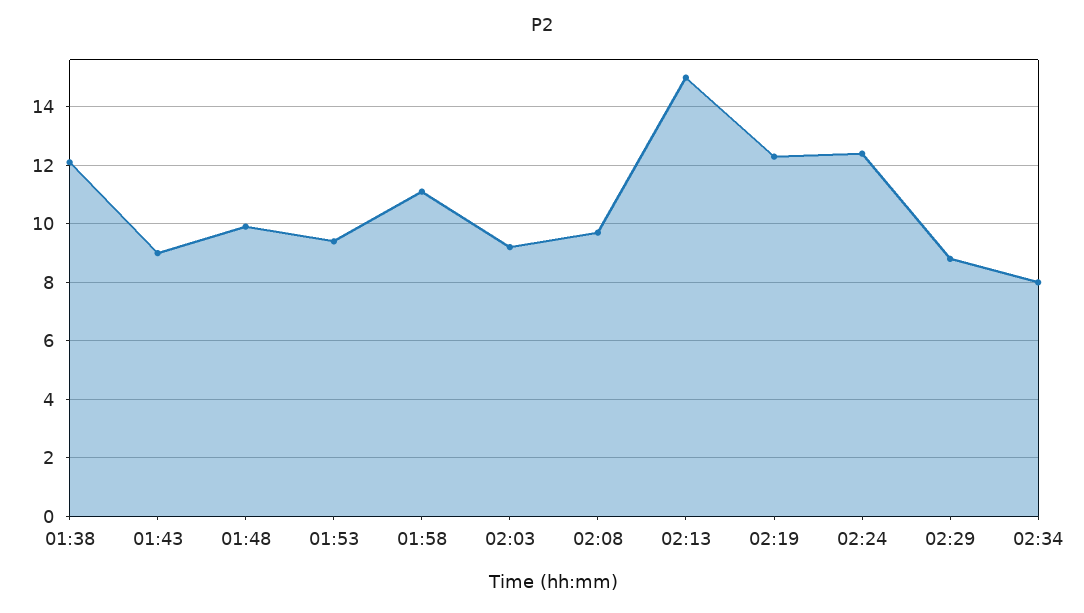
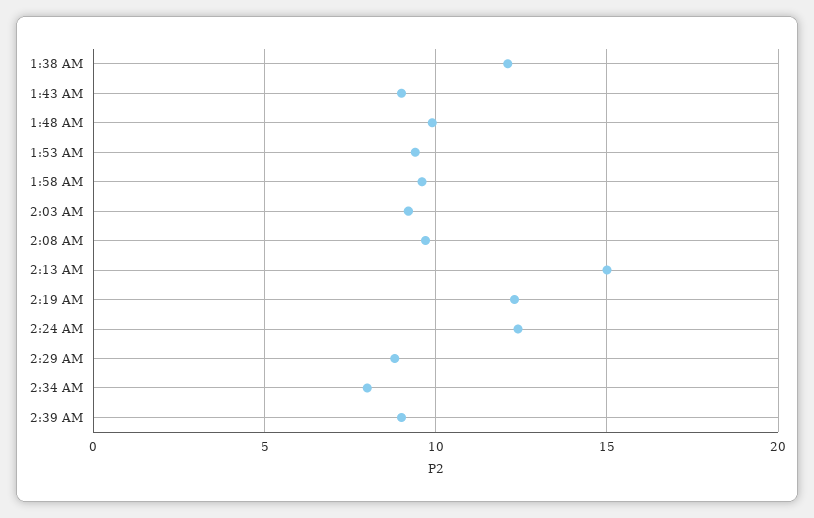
01:58: 11 -> 9.5
2:39 AM: none -> 9

